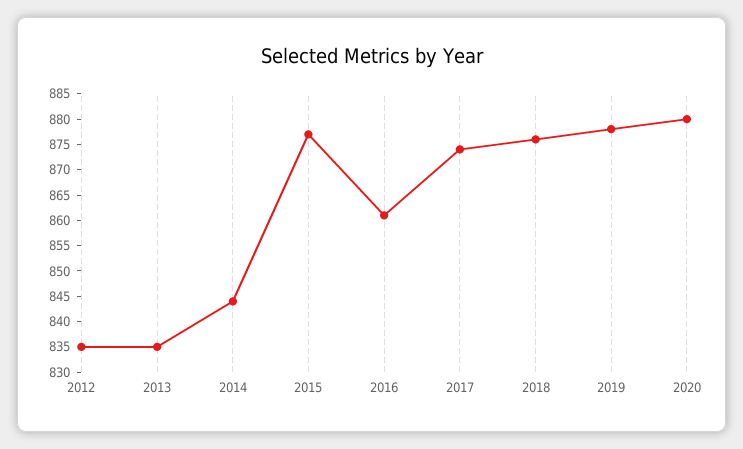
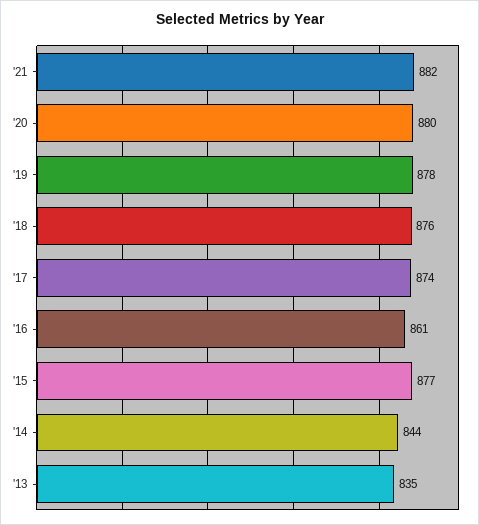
2012: 835 -> none
'21: none -> 882

